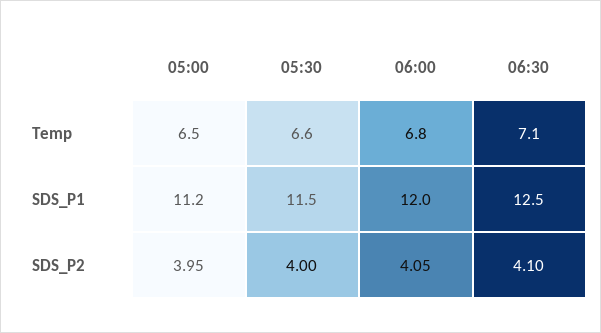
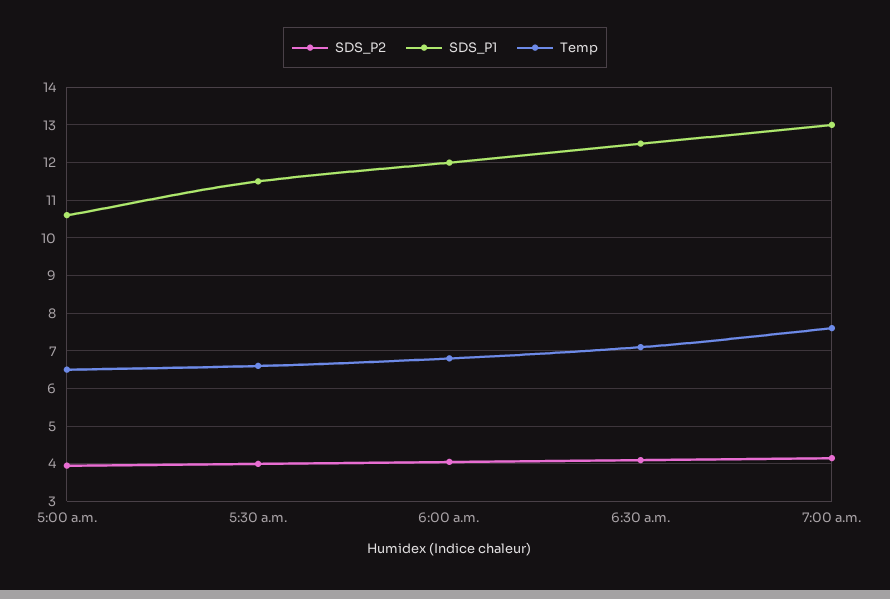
SDS_P1, 05:00: 11.2 -> 10.6
SDS_P2, 7:00 a.m.: none -> 4.2
SDS_P1, 7:00 a.m.: none -> 13
Temp, 7:00 a.m.: none -> 7.6

